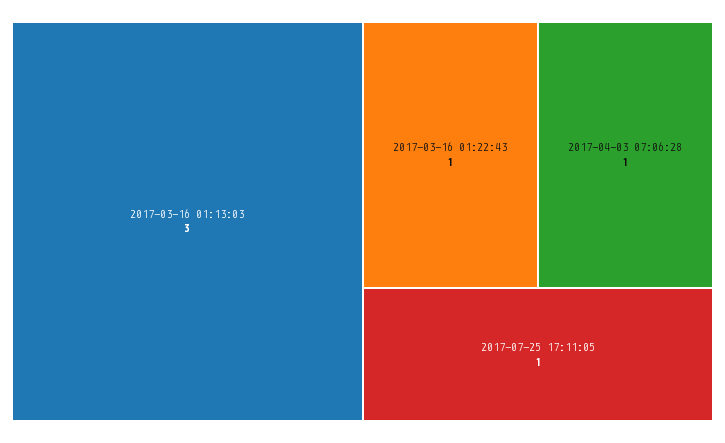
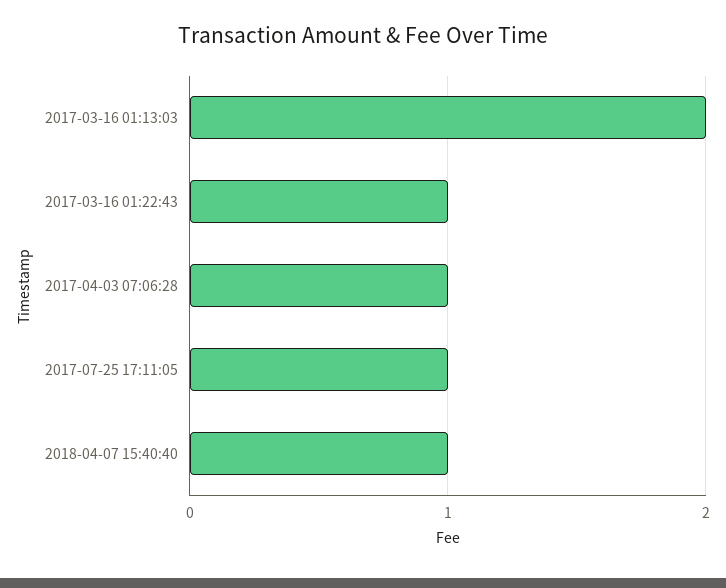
2017-03-16 01:13:03: 3 -> 2
2018-04-07 15:40:40: none -> 1

